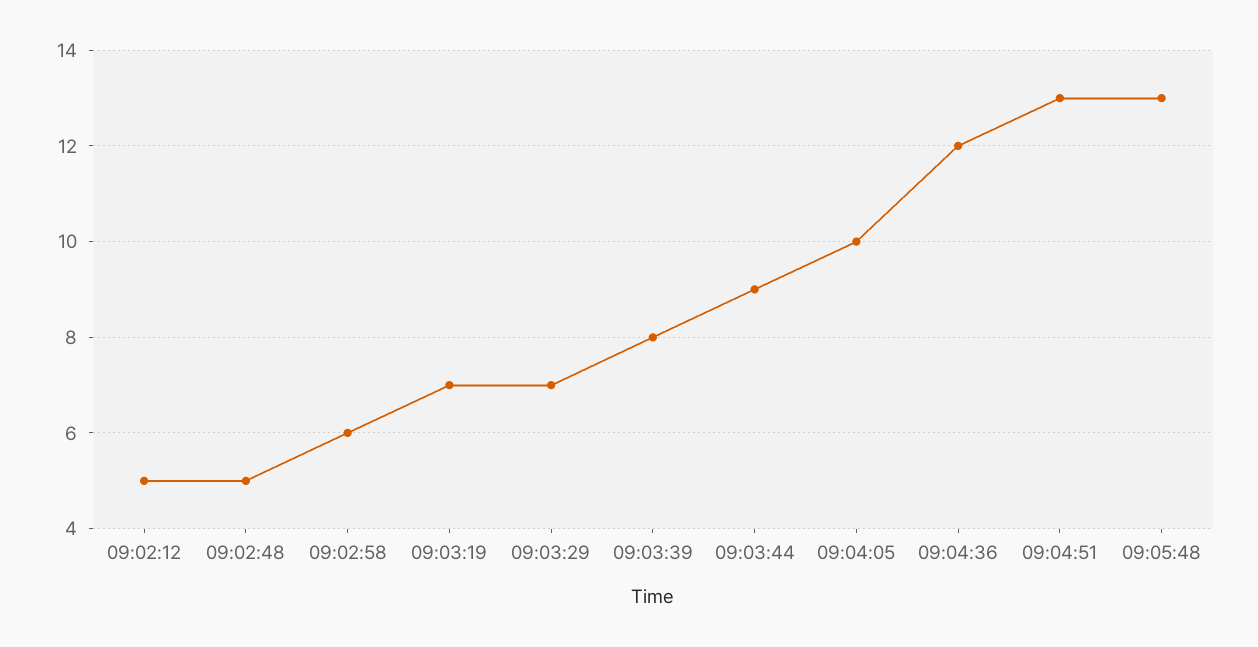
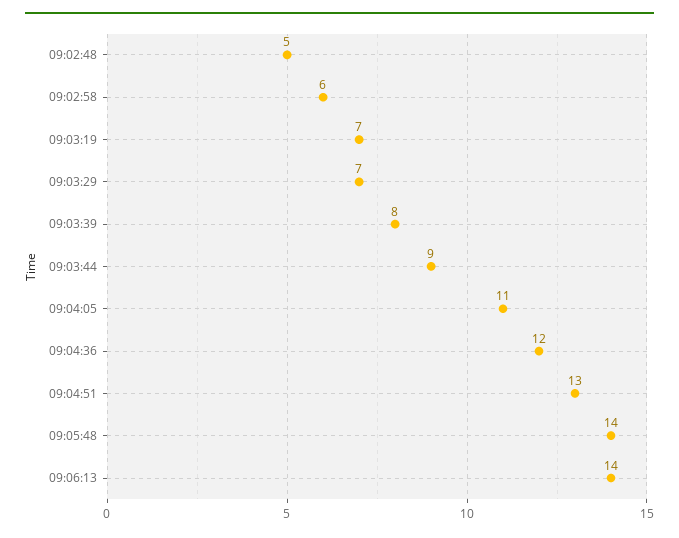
09:02:12: 5 -> none
09:04:05: 10 -> 11
09:05:48: 13 -> 14
09:06:13: none -> 14

